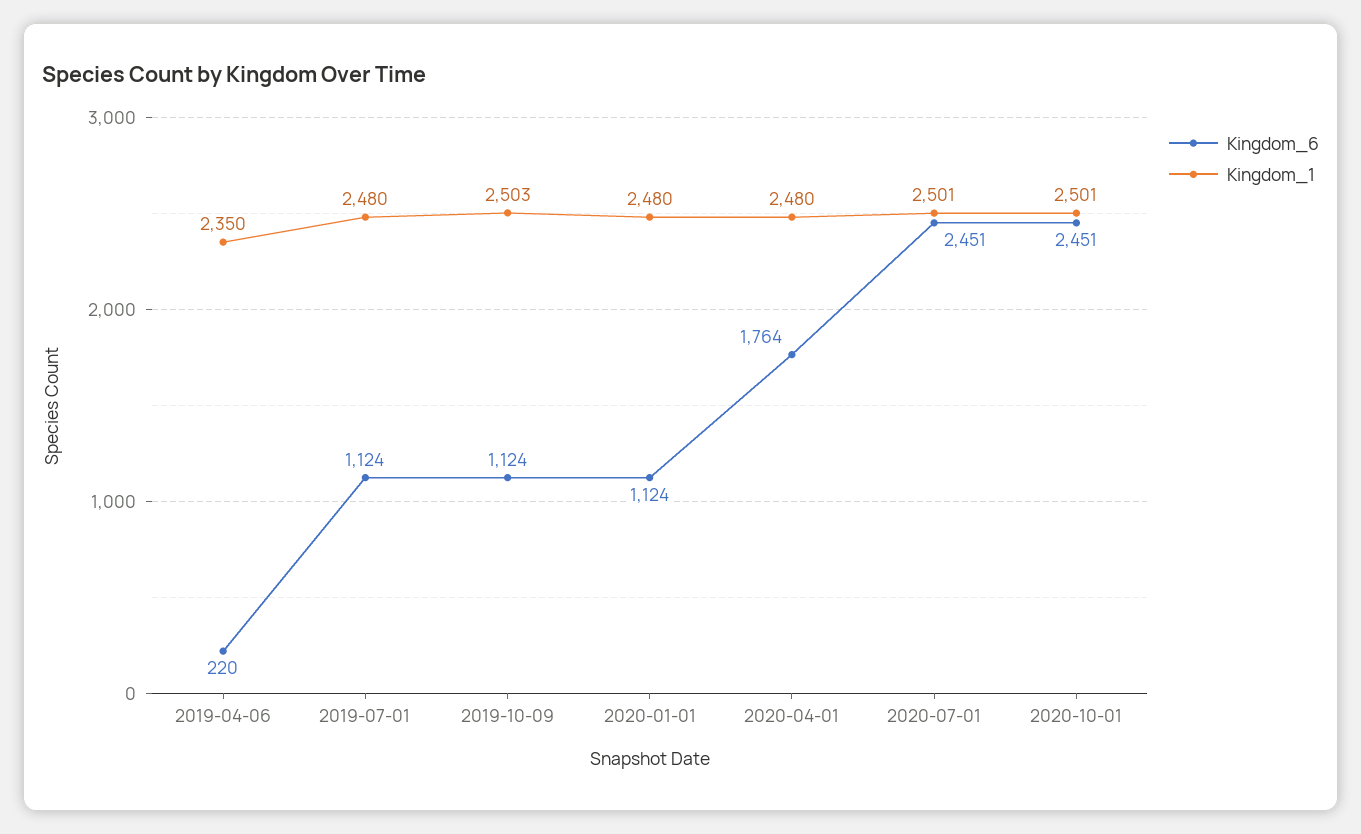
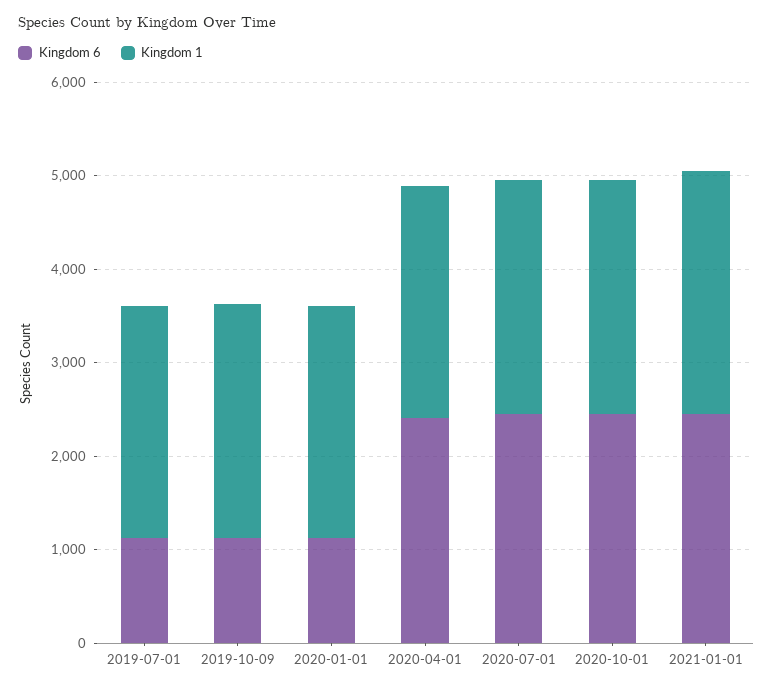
Kingdom_6, 2019-04-06: 220 -> none
Kingdom_1, 2019-04-06: 2350 -> none
Kingdom_6, 2020-04-01: 1764 -> 2400
Kingdom_6, 2021-01-01: none -> 2400
Kingdom_1, 2021-01-01: none -> 2600

